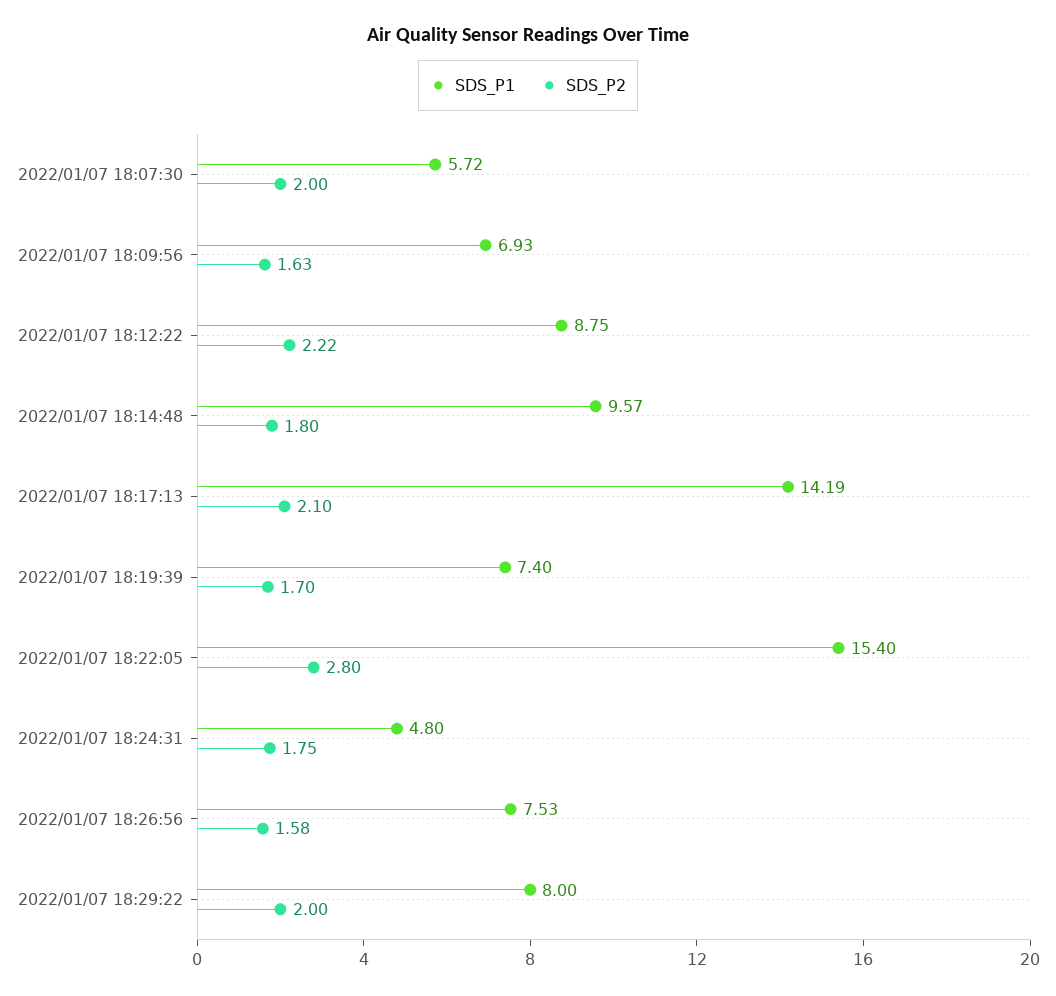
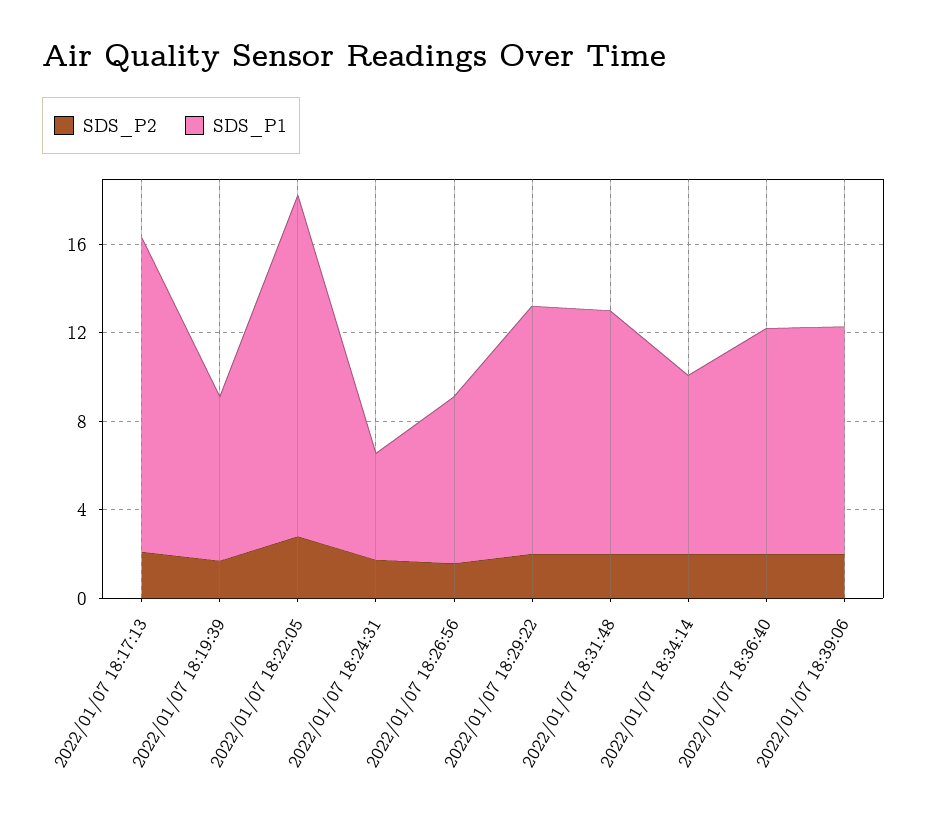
SDS_P1, 2022/01/07 18:07:30: 5.72 -> none
SDS_P2, 2022/01/07 18:07:30: 2 -> none
SDS_P1, 2022/01/07 18:09:56: 6.93 -> none
SDS_P2, 2022/01/07 18:09:56: 1.63 -> none
SDS_P1, 2022/01/07 18:12:22: 8.75 -> none
SDS_P2, 2022/01/07 18:12:22: 2.22 -> none
SDS_P1, 2022/01/07 18:14:48: 9.57 -> none
SDS_P2, 2022/01/07 18:14:48: 1.8 -> none
SDS_P1, 2022/01/07 18:29:22: 8 -> 11
SDS_P2, 2022/01/07 18:31:48: none -> 2
SDS_P1, 2022/01/07 18:31:48: none -> 11
SDS_P2, 2022/01/07 18:34:14: none -> 2
SDS_P1, 2022/01/07 18:34:14: none -> 8
SDS_P2, 2022/01/07 18:36:40: none -> 2
SDS_P1, 2022/01/07 18:36:40: none -> 10
SDS_P2, 2022/01/07 18:39:06: none -> 2
SDS_P1, 2022/01/07 18:39:06: none -> 10

